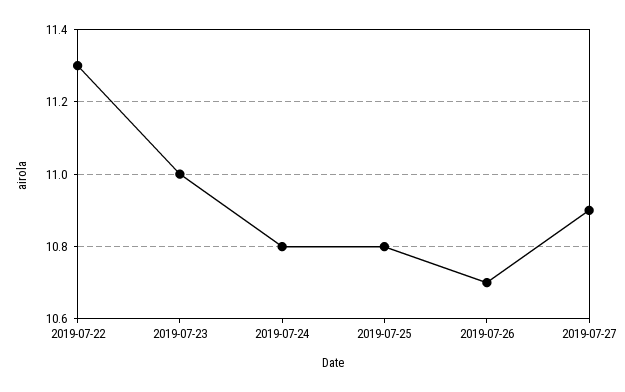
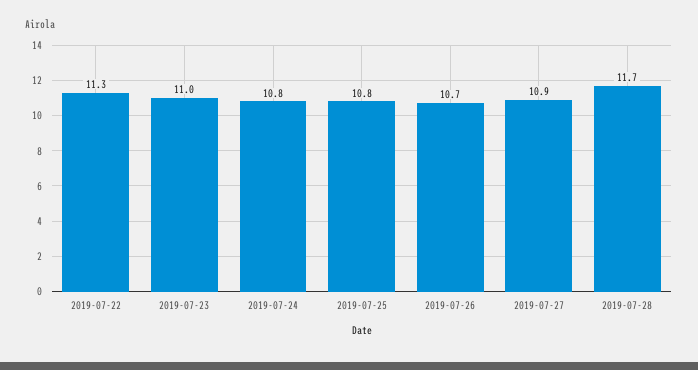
2019-07-28: none -> 11.7

